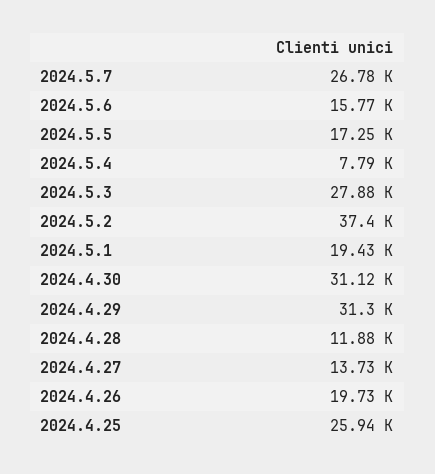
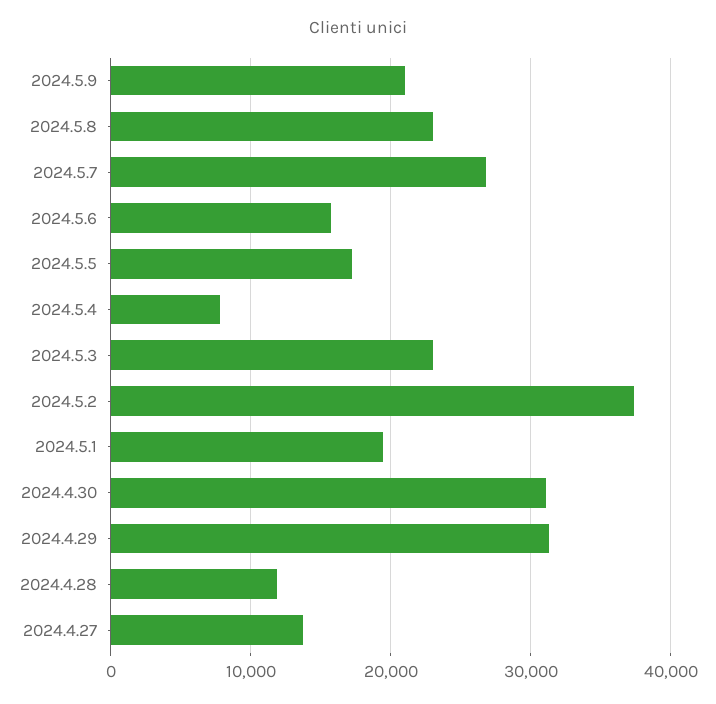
2024.5.3: 27880 -> 23000
2024.4.26: 19730 -> none
2024.4.25: 25940 -> none
2024.5.9: none -> 21000
2024.5.8: none -> 23000

